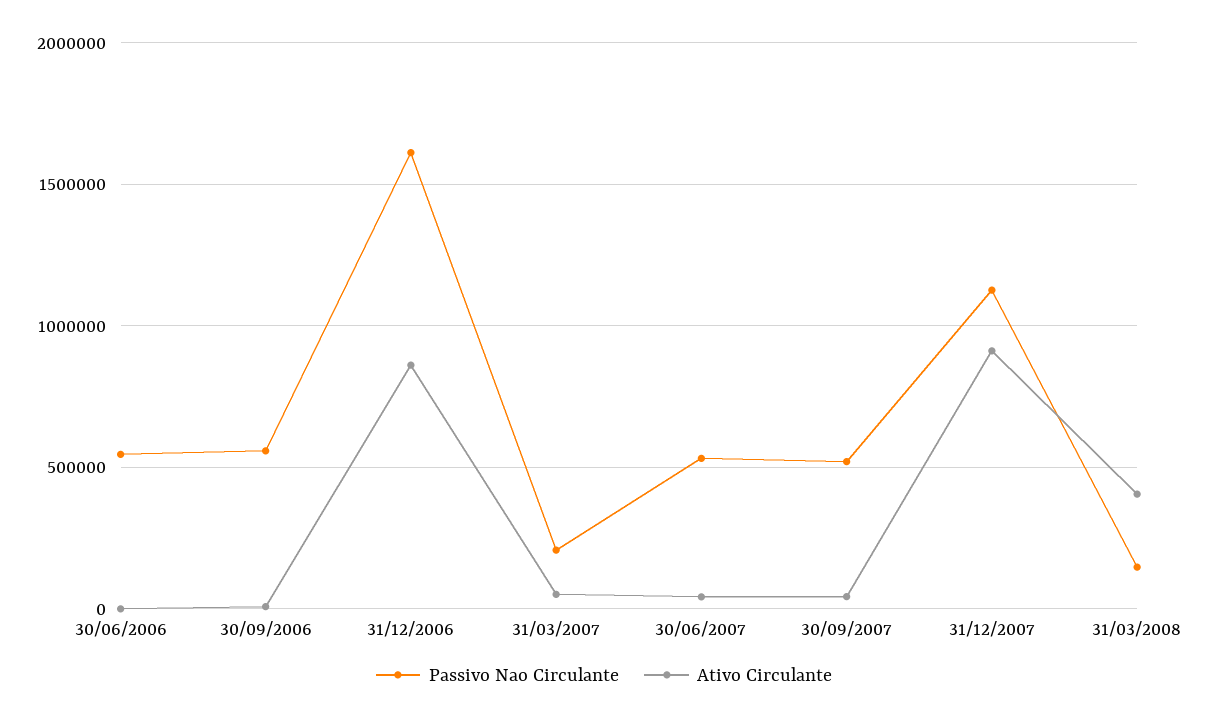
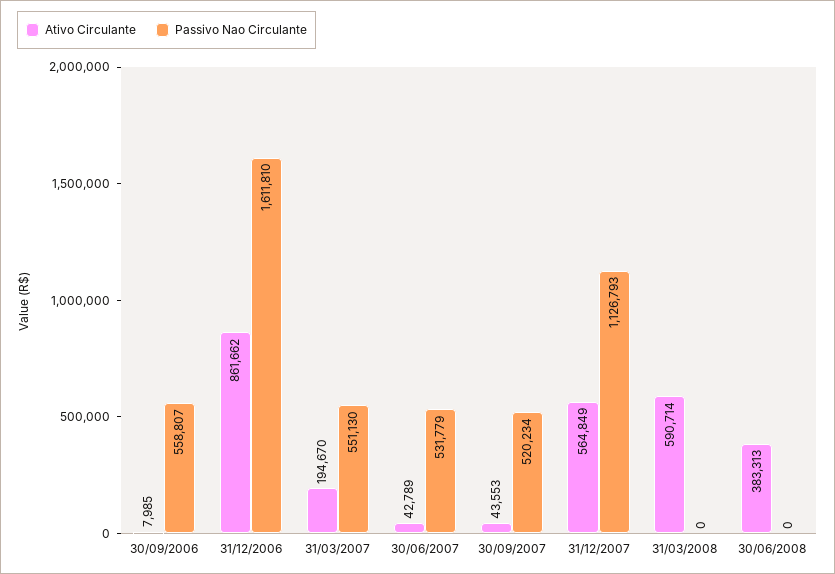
Passivo Nao Circulante, 30/06/2006: 550000 -> none
Ativo Circulante, 30/06/2006: 0 -> none
Passivo Nao Circulante, 31/03/2007: 200000 -> 551130
Ativo Circulante, 31/03/2007: 50000 -> 194670
Ativo Circulante, 31/12/2007: 900000 -> 564849
Passivo Nao Circulante, 31/03/2008: 150000 -> 0
Ativo Circulante, 31/03/2008: 400000 -> 590714
Ativo Circulante, 30/06/2008: none -> 383313
Passivo Nao Circulante, 30/06/2008: none -> 0

